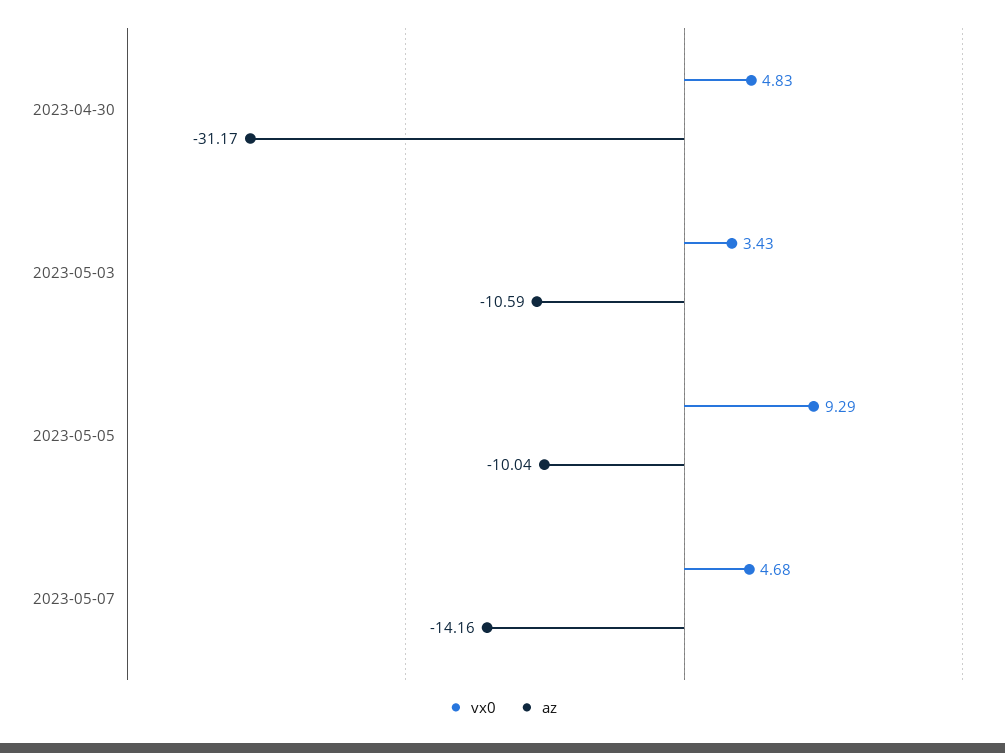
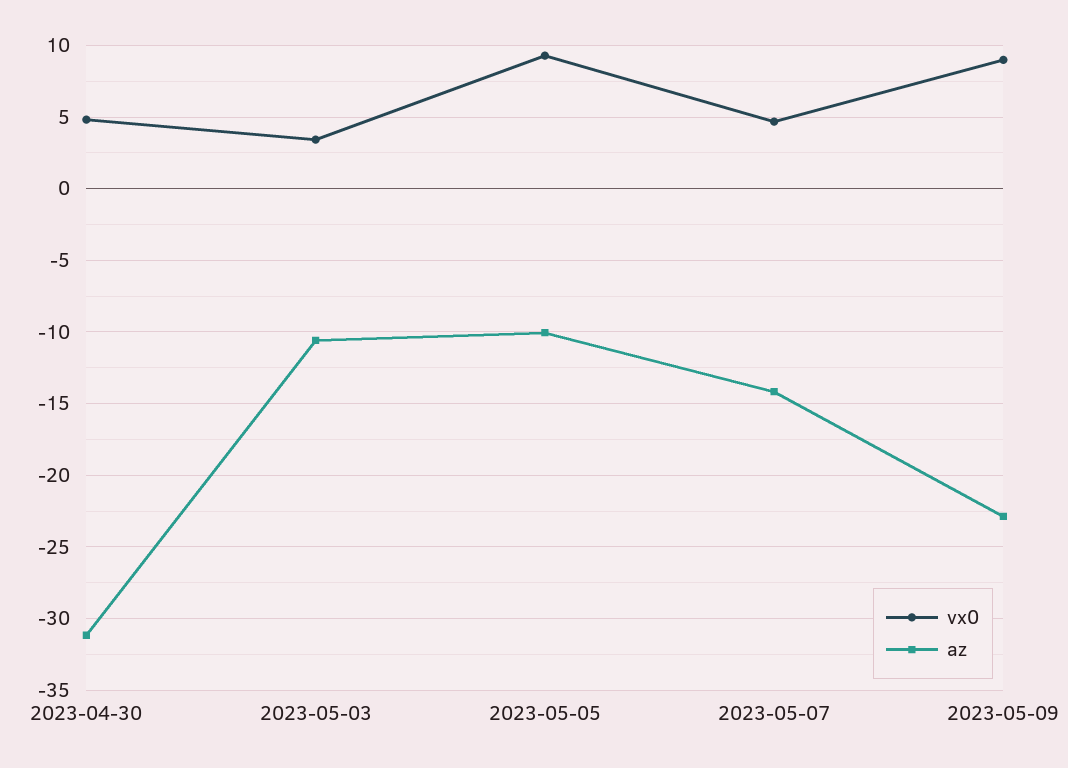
vx0, 2023-05-09: none -> 9
az, 2023-05-09: none -> -23

